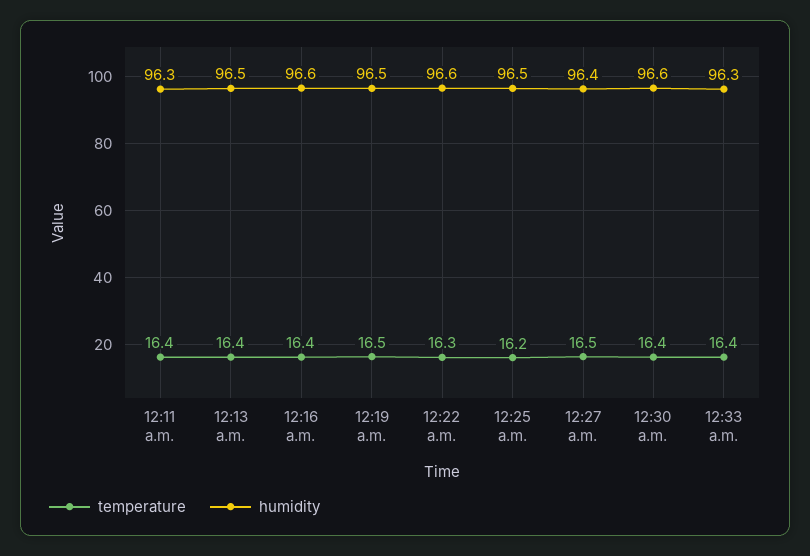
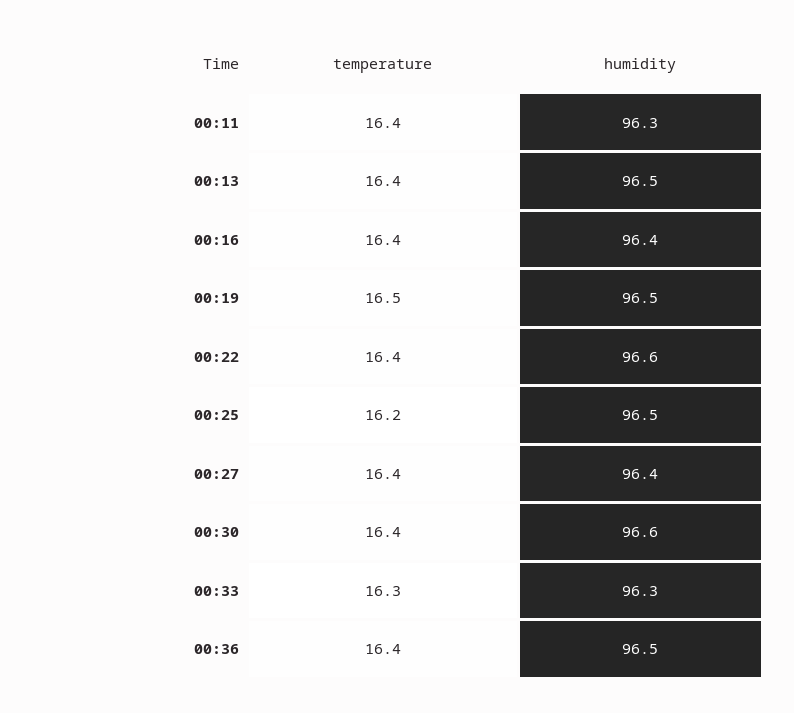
humidity, 12:16 a.m.: 96.6 -> 96.4
temperature, 12:22 a.m.: 16.3 -> 16.4
temperature, 12:27 a.m.: 16.5 -> 16.4
temperature, 12:33 a.m.: 16.4 -> 16.3
temperature, 00:36: none -> 16.4
humidity, 00:36: none -> 96.5

